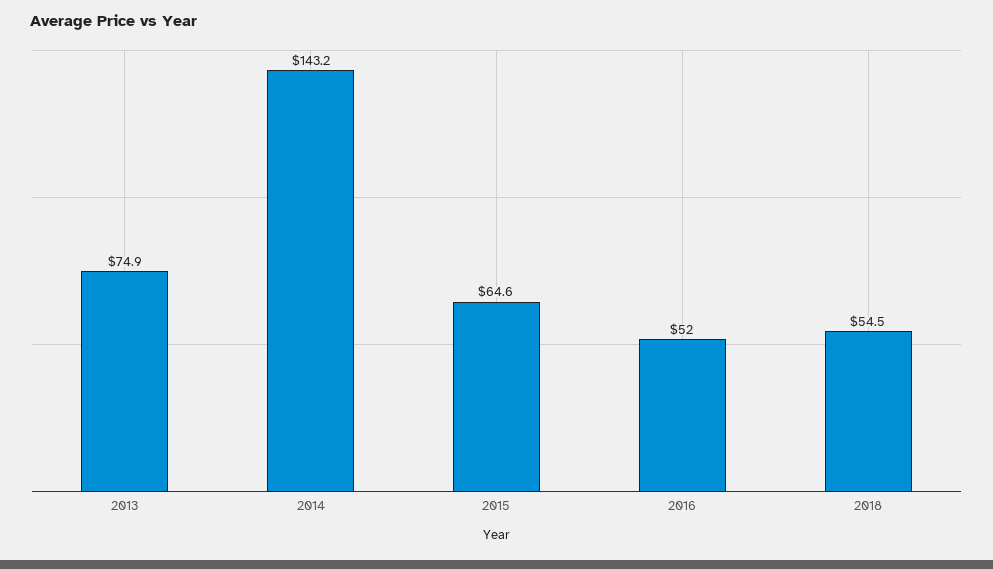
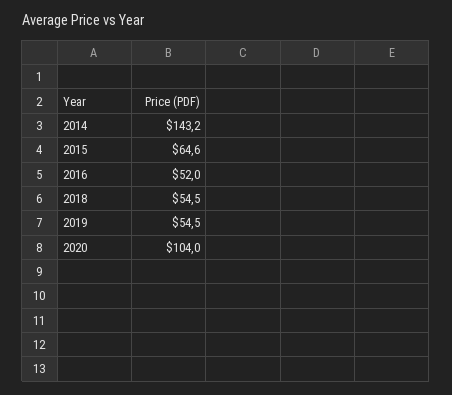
2013: 74.9 -> none
2019: none -> 54.5
2020: none -> 104

